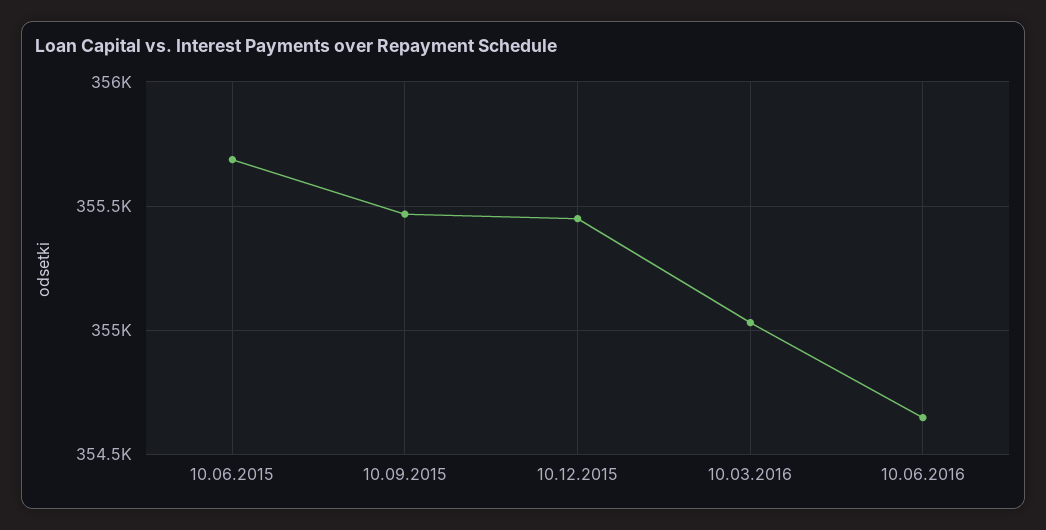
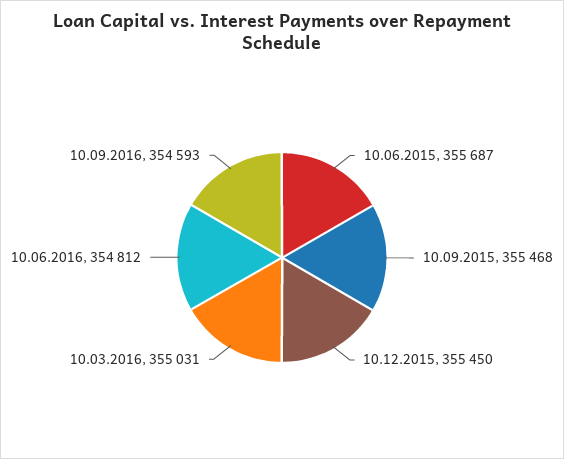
10.06.2016: 354650 -> 354812
10.09.2016: none -> 354593

